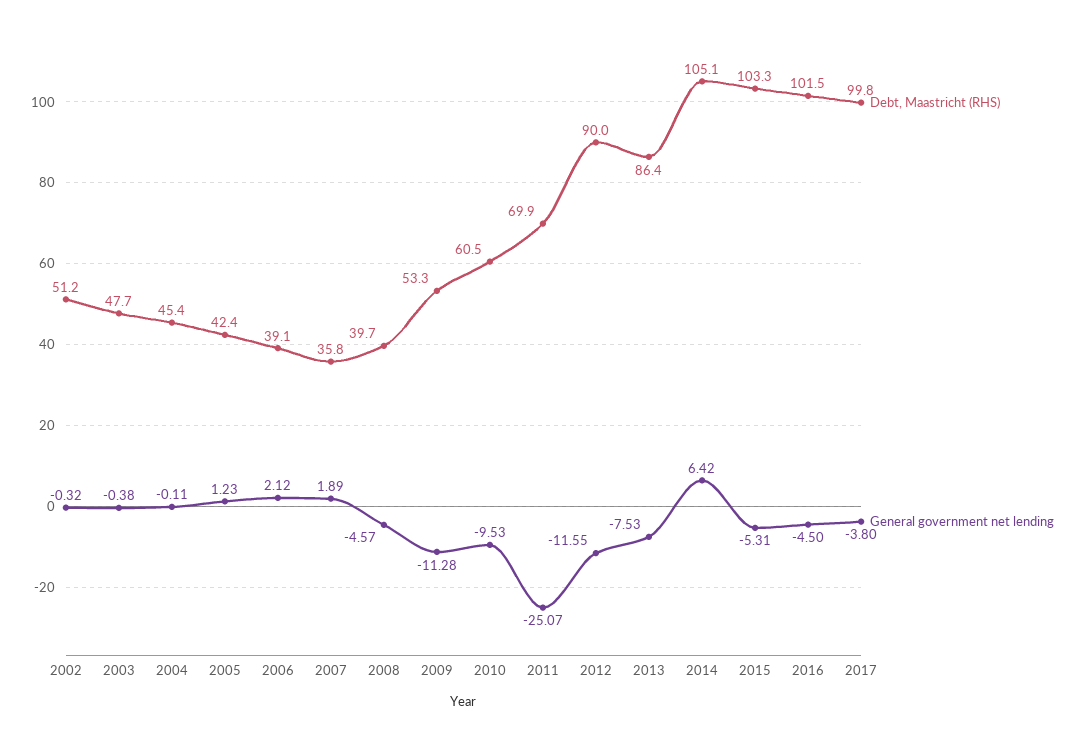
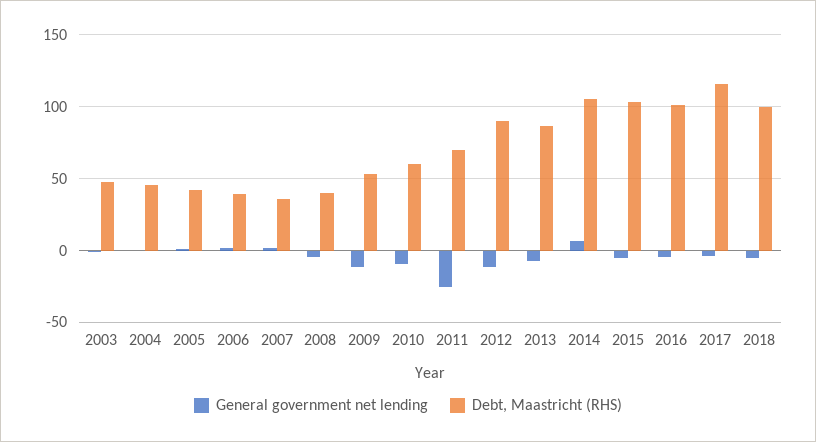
Debt, Maastricht (RHS), 2002: 51.2 -> none
General government net lending, 2002: -0.32 -> none
Debt, Maastricht (RHS), 2017: 99.8 -> 115
General government net lending, 2018: none -> -5
Debt, Maastricht (RHS), 2018: none -> 100

